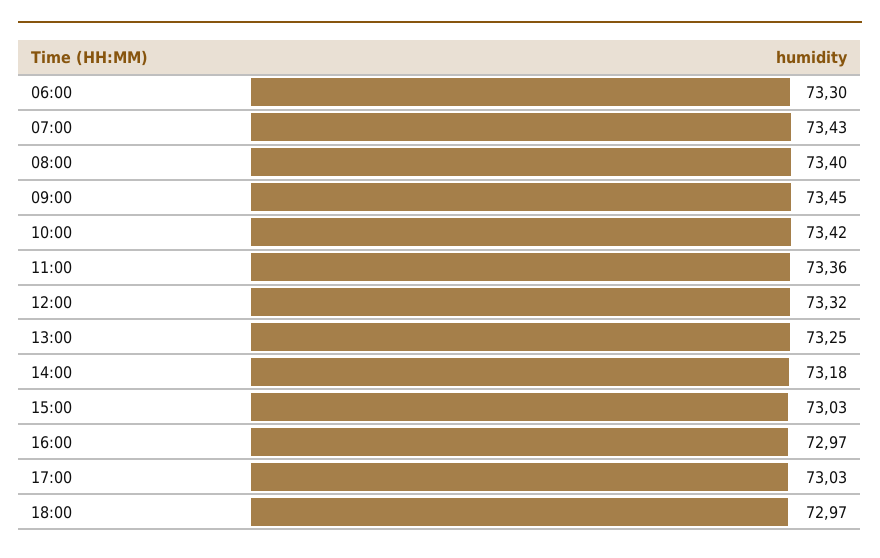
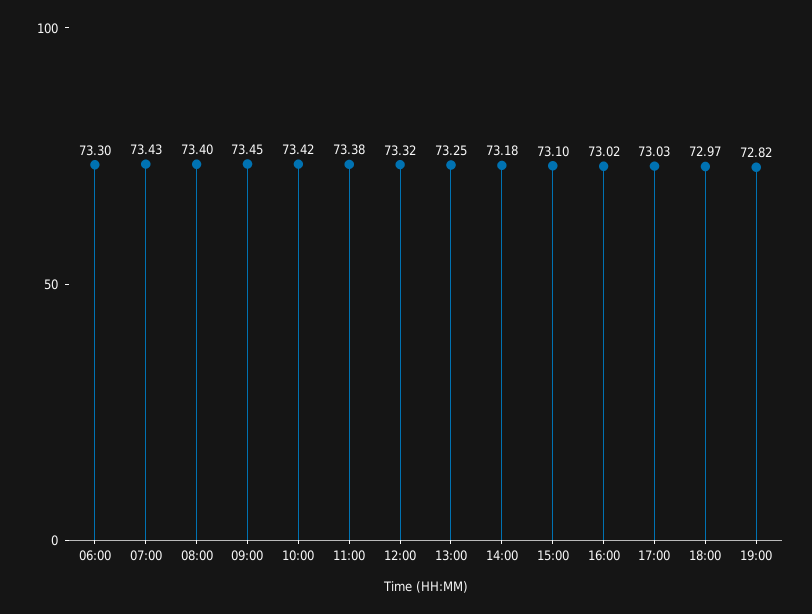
11:00: 73.36 -> 73.38
15:00: 73.03 -> 73.1
16:00: 72.97 -> 73.02
19:00: none -> 72.82

